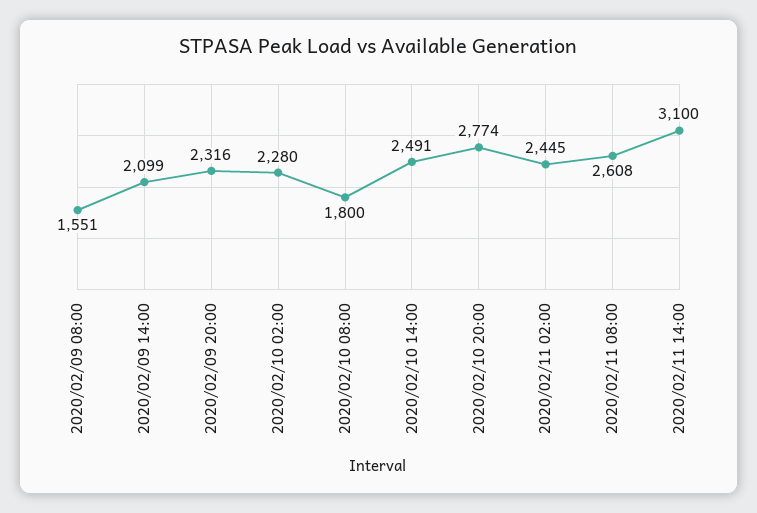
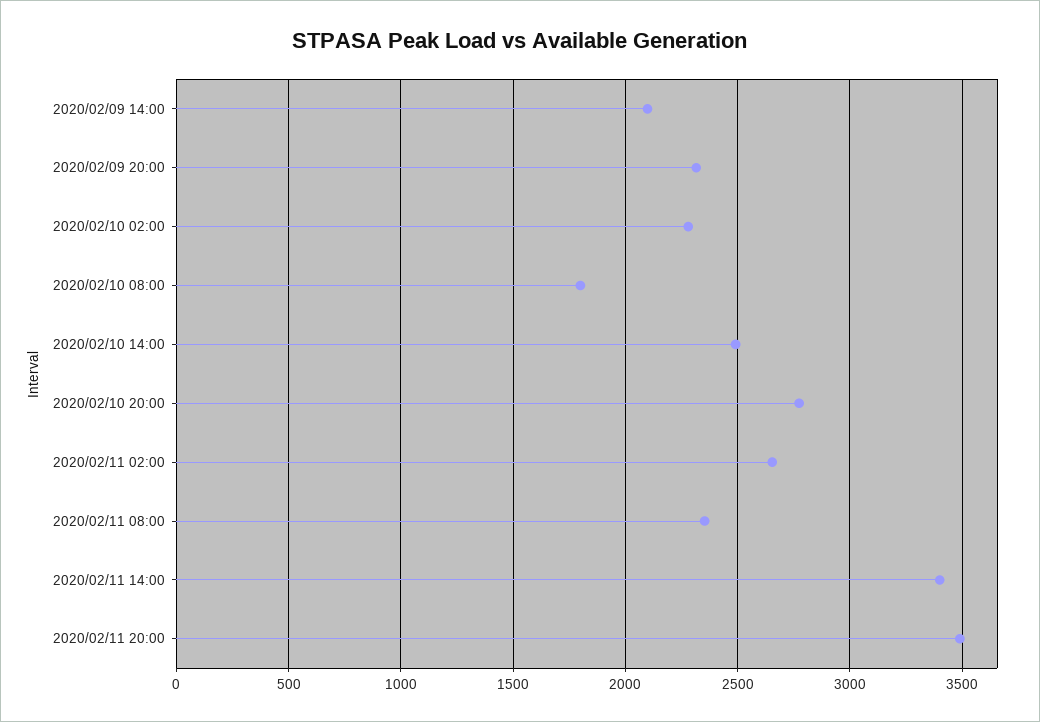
2020/02/09 08:00: 1551 -> none
2020/02/11 02:00: 2445 -> 2650
2020/02/11 08:00: 2608 -> 2350
2020/02/11 14:00: 3100 -> 3400
2020/02/11 20:00: none -> 3500

